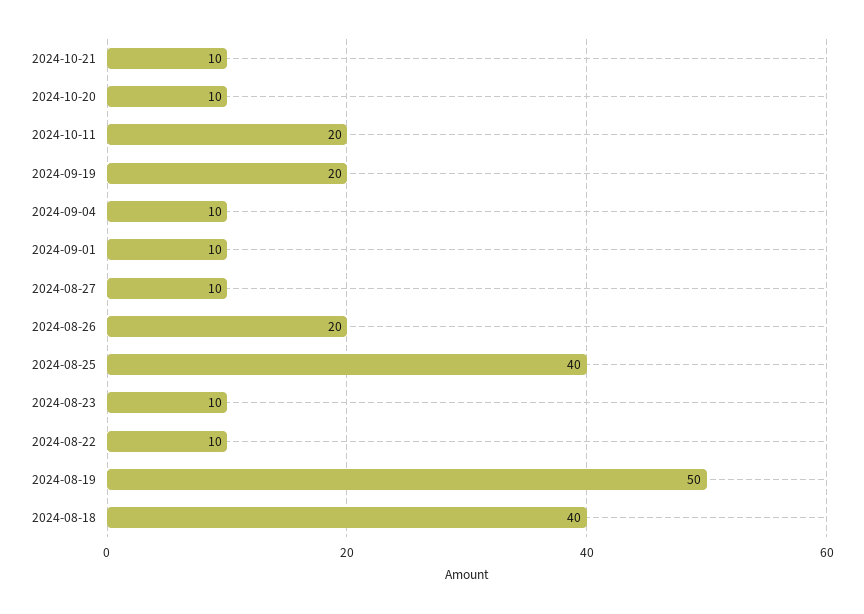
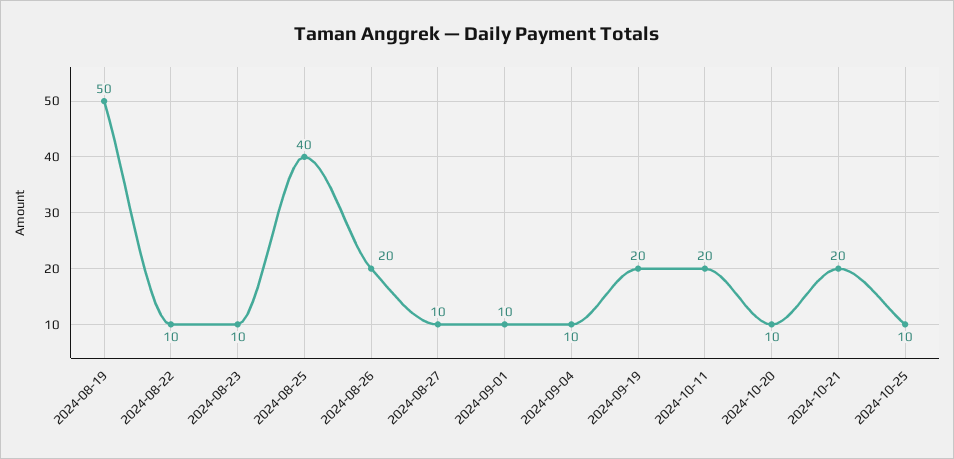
2024-10-21: 10 -> 20
2024-08-18: 40 -> none
2024-10-25: none -> 10

